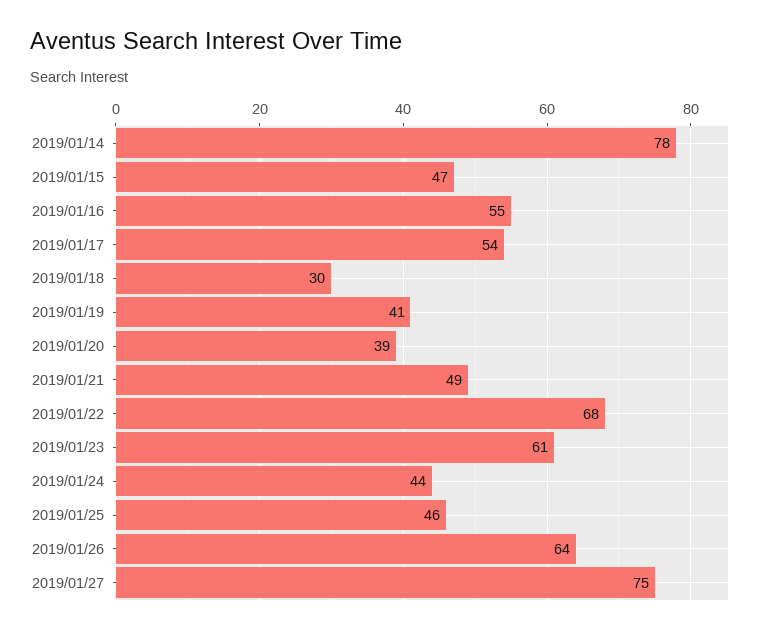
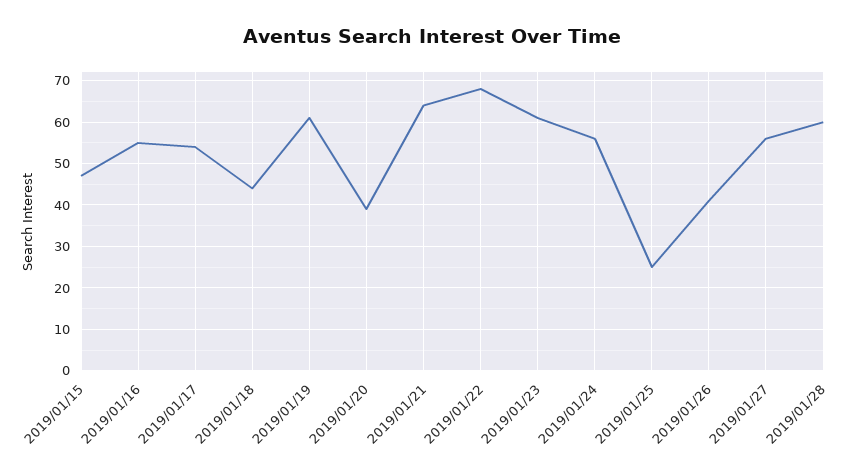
2019/01/14: 78 -> none
2019/01/18: 30 -> 45
2019/01/19: 41 -> 60
2019/01/21: 49 -> 65
2019/01/24: 44 -> 55
2019/01/25: 46 -> 25
2019/01/26: 64 -> 40
2019/01/27: 75 -> 55
2019/01/28: none -> 60

